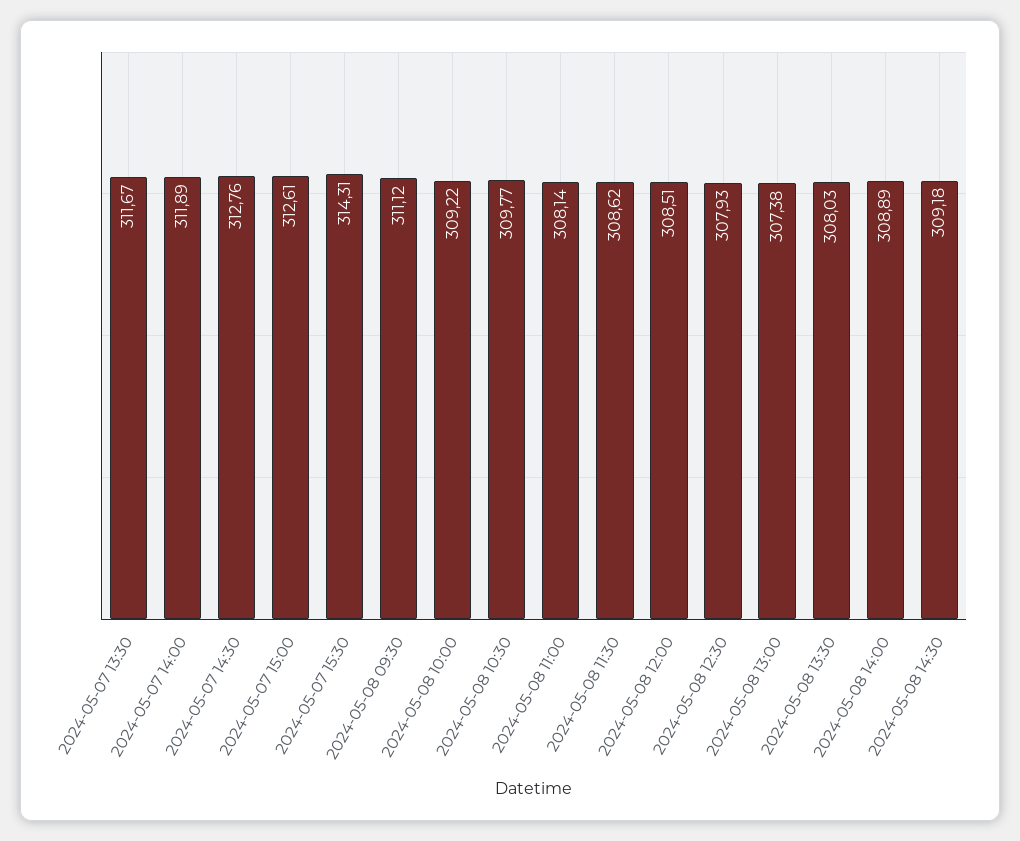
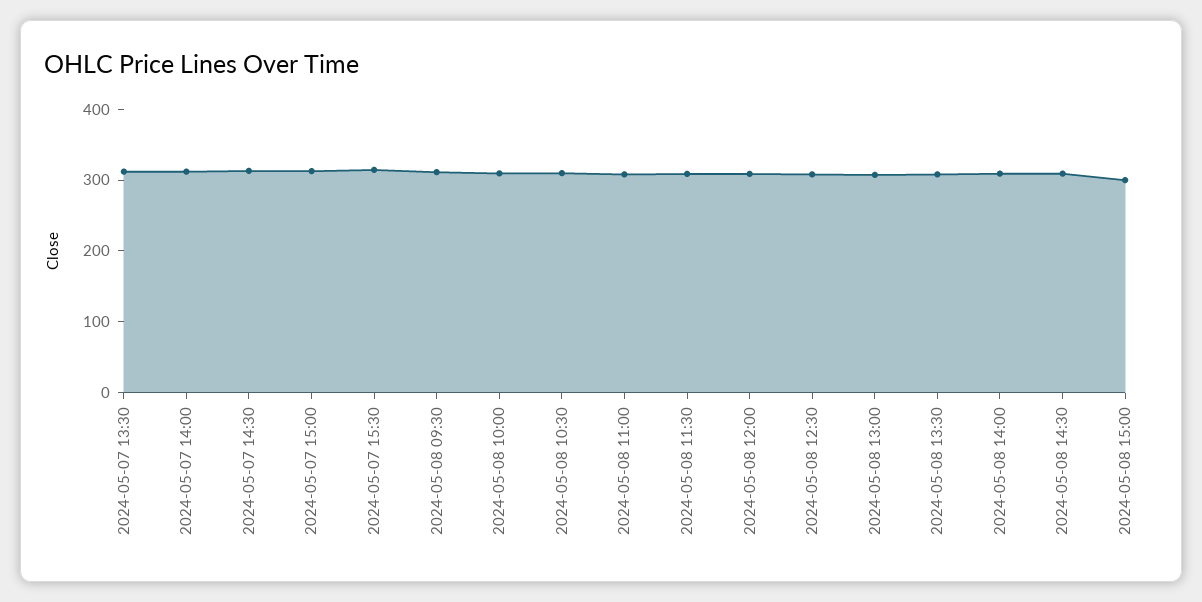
2024-05-08 15:00: none -> 300

